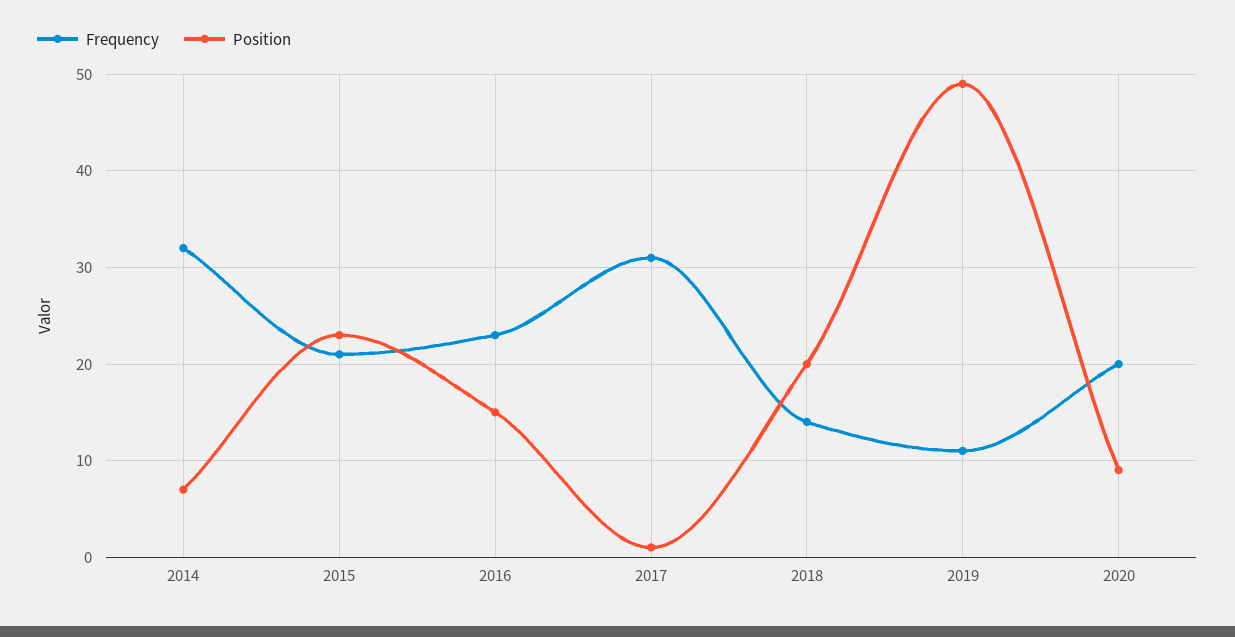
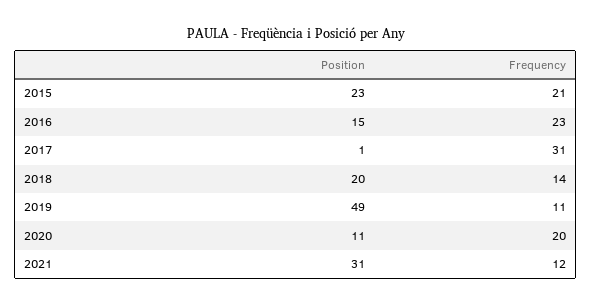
Frequency, 2014: 32 -> none
Position, 2014: 7 -> none
Position, 2020: 9 -> 11
Position, 2021: none -> 31
Frequency, 2021: none -> 12

